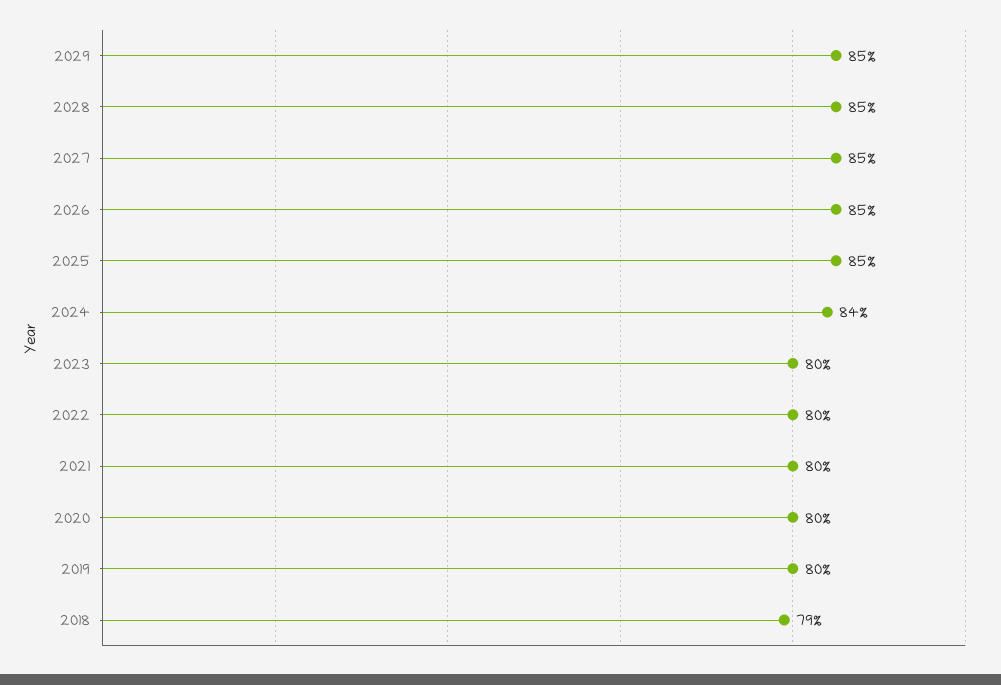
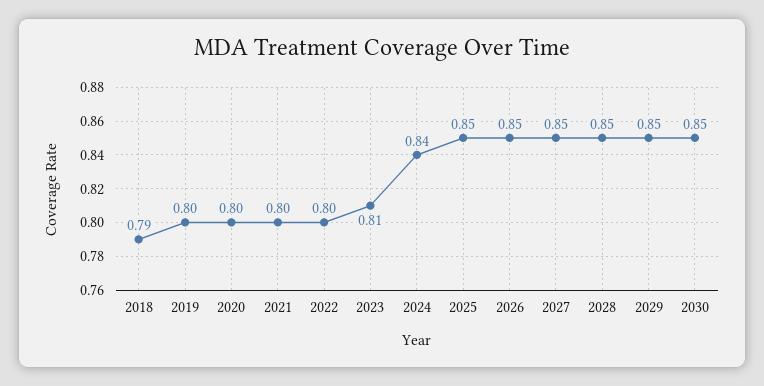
2023: 0.8 -> 0.81
2030: none -> 0.85

